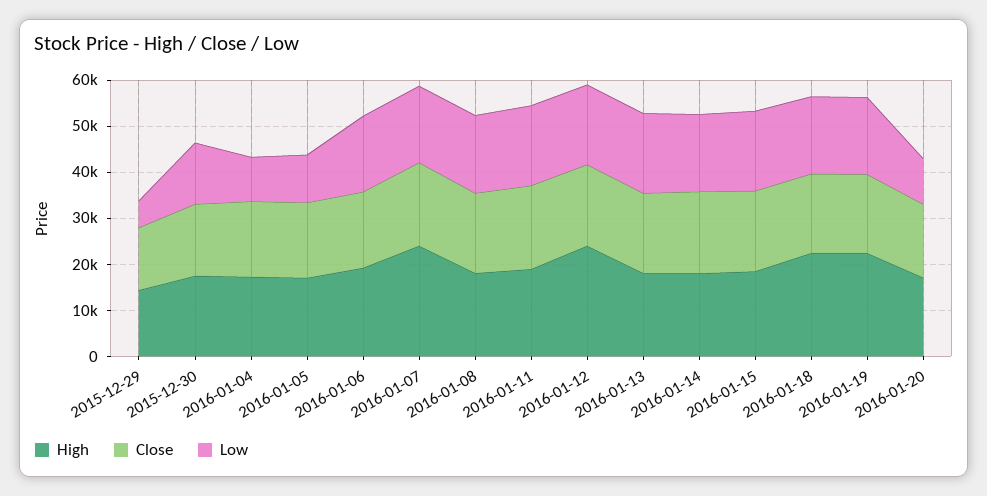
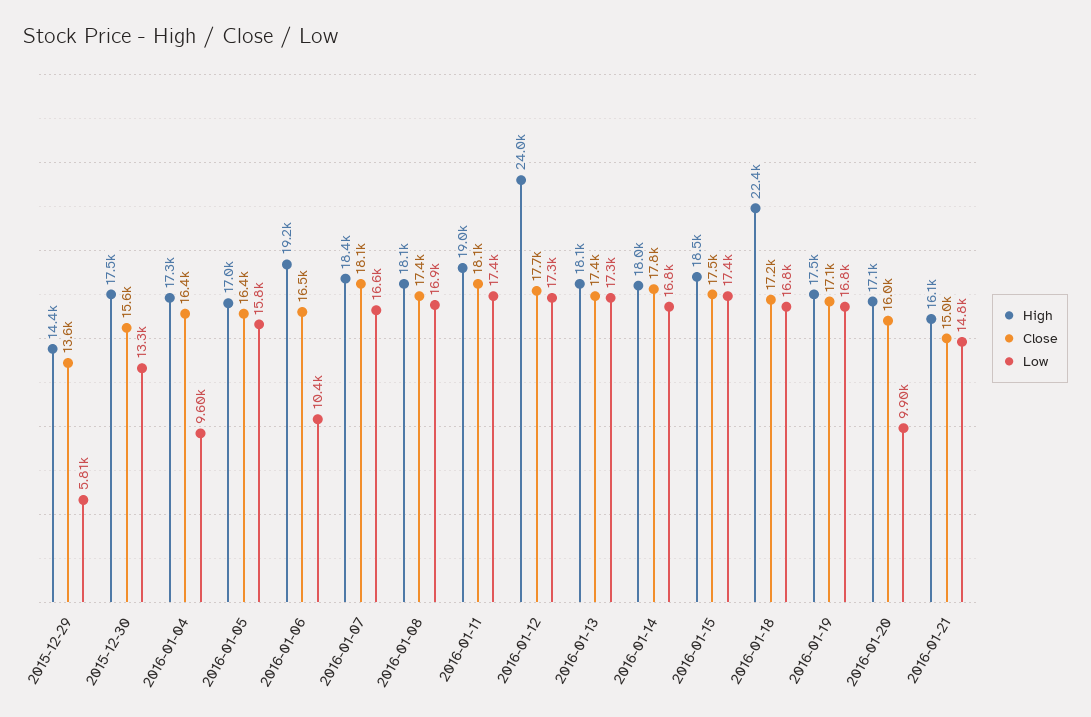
Low, 2016-01-05: 10000 -> 15800
Low, 2016-01-06: 16000 -> 10400
High, 2016-01-07: 24000 -> 18400
High, 2016-01-19: 22000 -> 17500
High, 2016-01-21: none -> 16100
Close, 2016-01-21: none -> 15000
Low, 2016-01-21: none -> 14800

